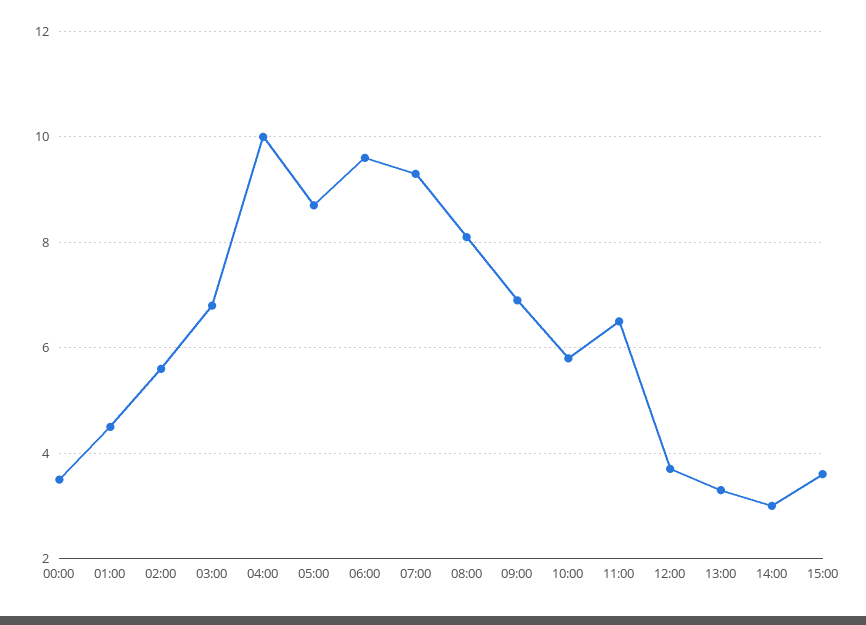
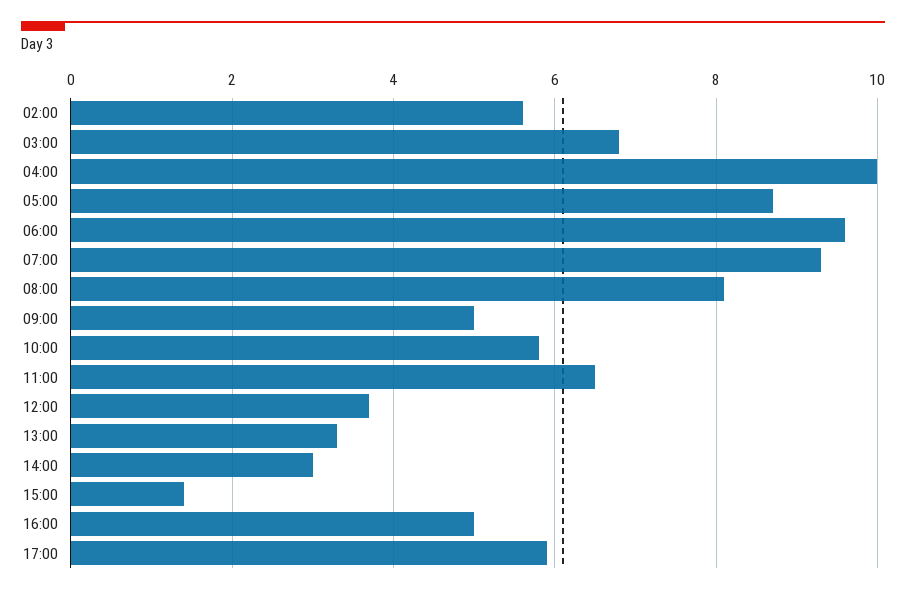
00:00: 3.5 -> none
01:00: 4.5 -> none
09:00: 7 -> 5
15:00: 3.5 -> 1.5
16:00: none -> 5
17:00: none -> 6

